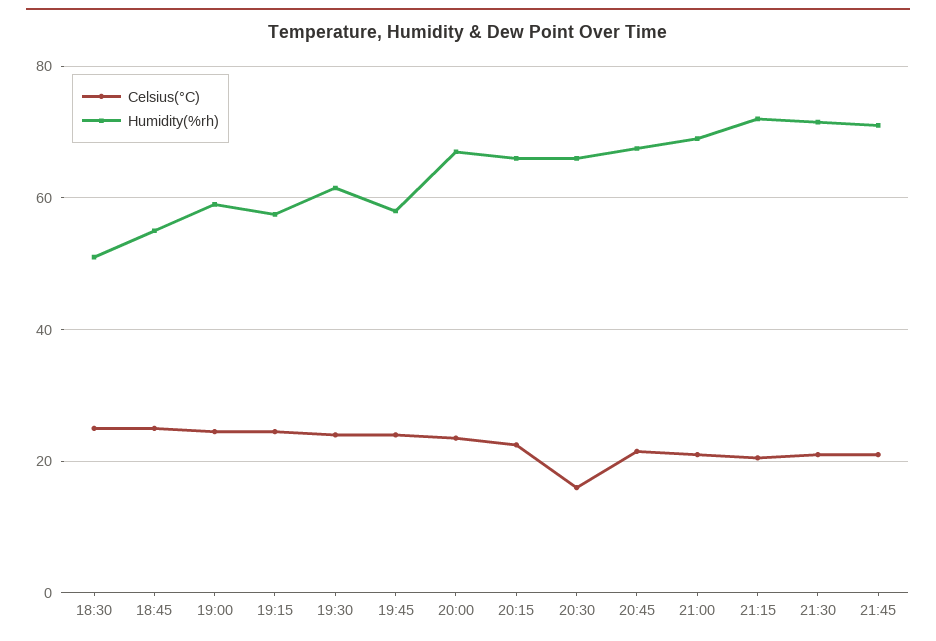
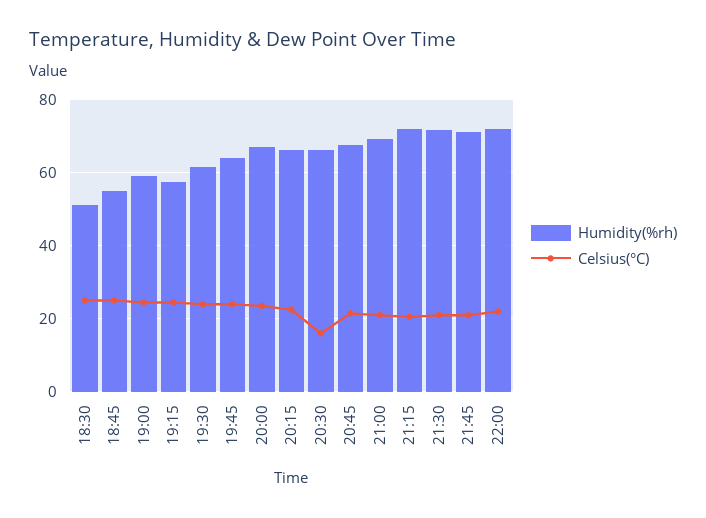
Humidity(%rh), 19:45: 58 -> 64
Humidity(%rh), 22:00: none -> 72
Celsius(°C), 22:00: none -> 22

